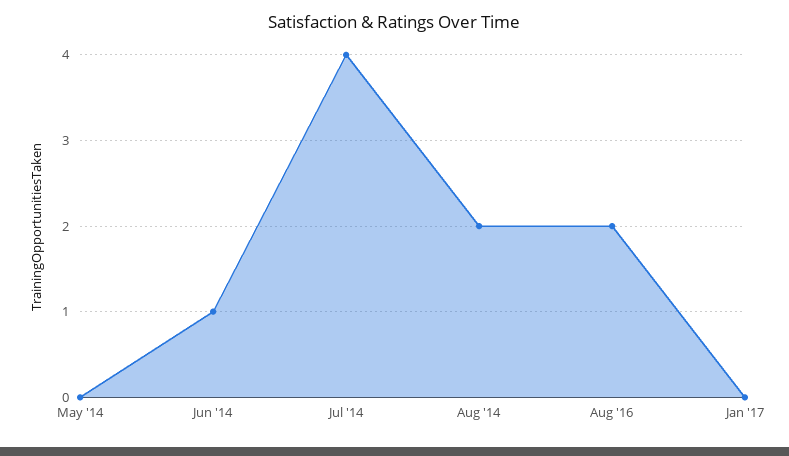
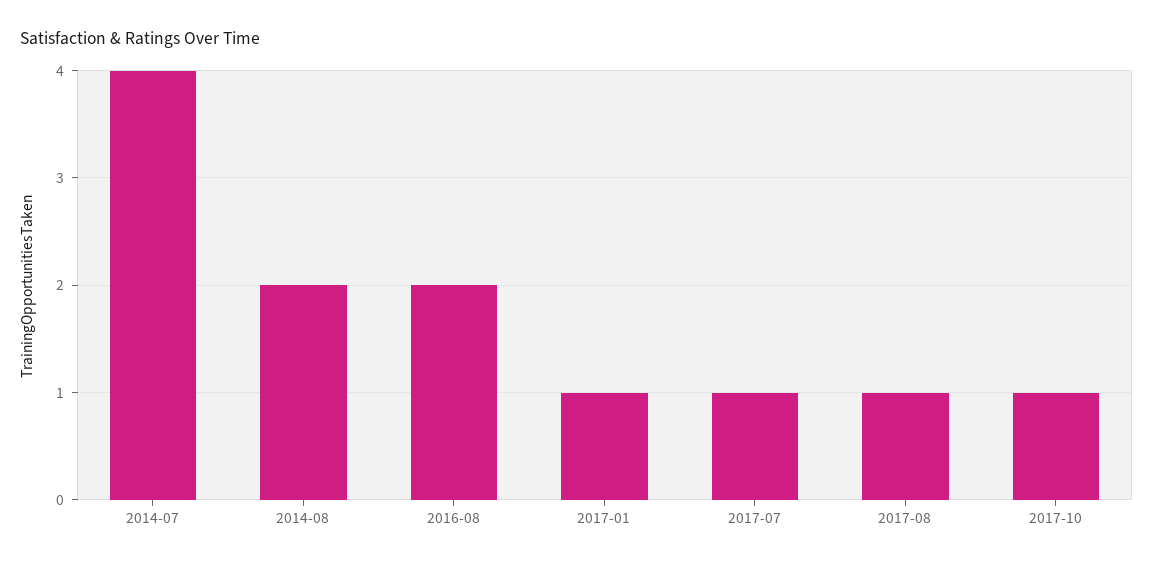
May '14: 0 -> none
Jun '14: 1 -> none
Jan '17: 0 -> 1
2017-07: none -> 1
2017-08: none -> 1
2017-10: none -> 1

